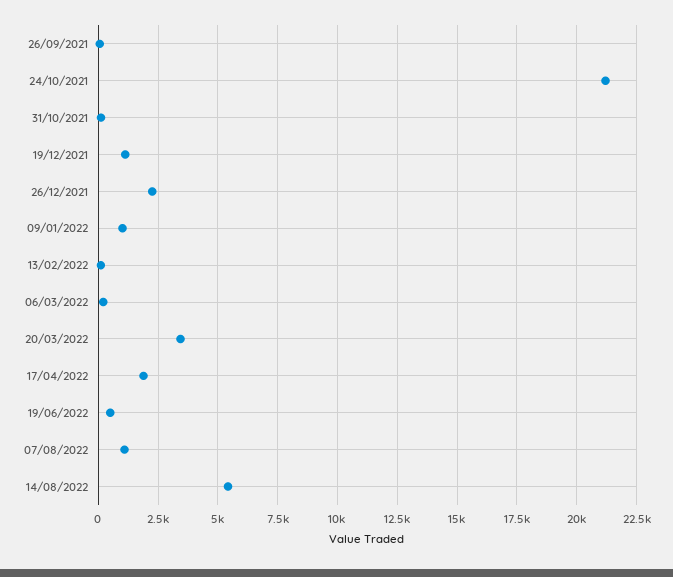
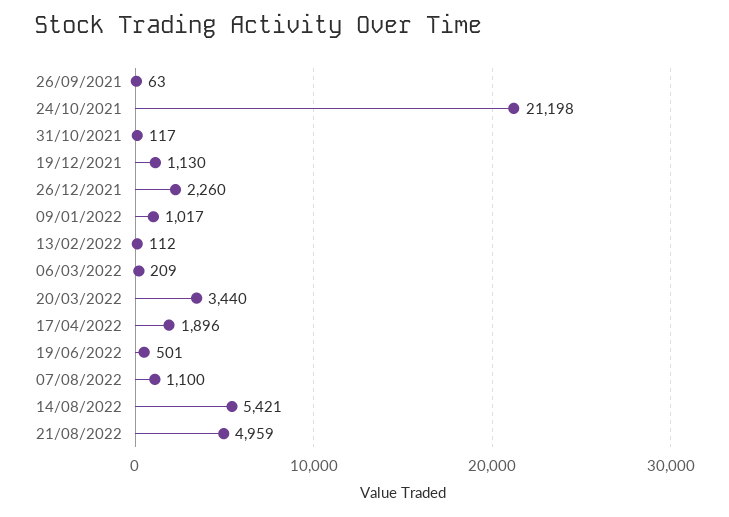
21/08/2022: none -> 4959

